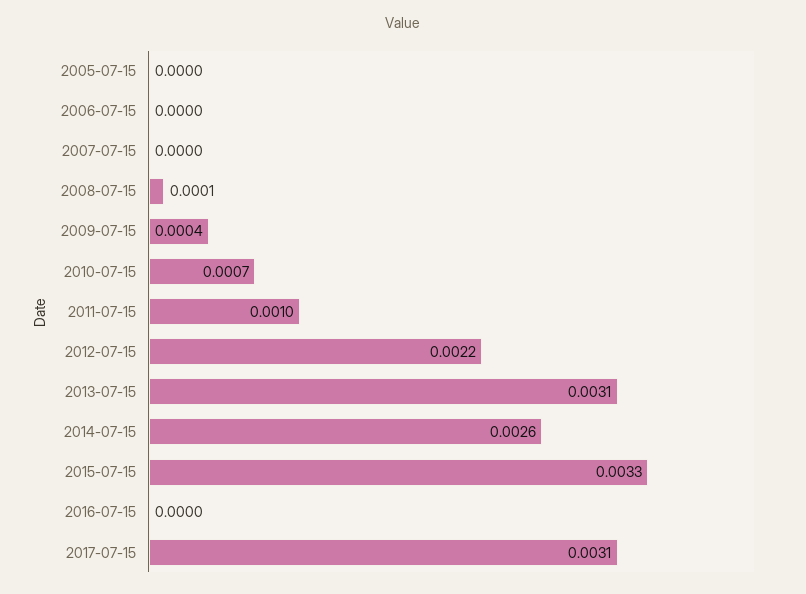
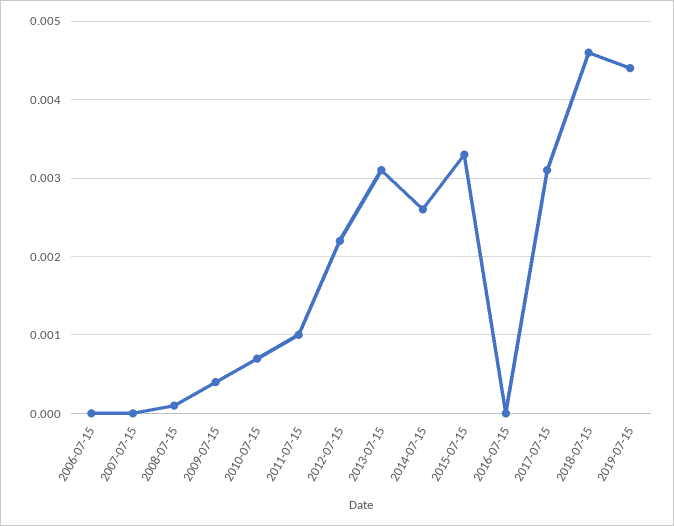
2005-07-15: 0 -> none
2018-07-15: none -> 0.0046
2019-07-15: none -> 0.0044

